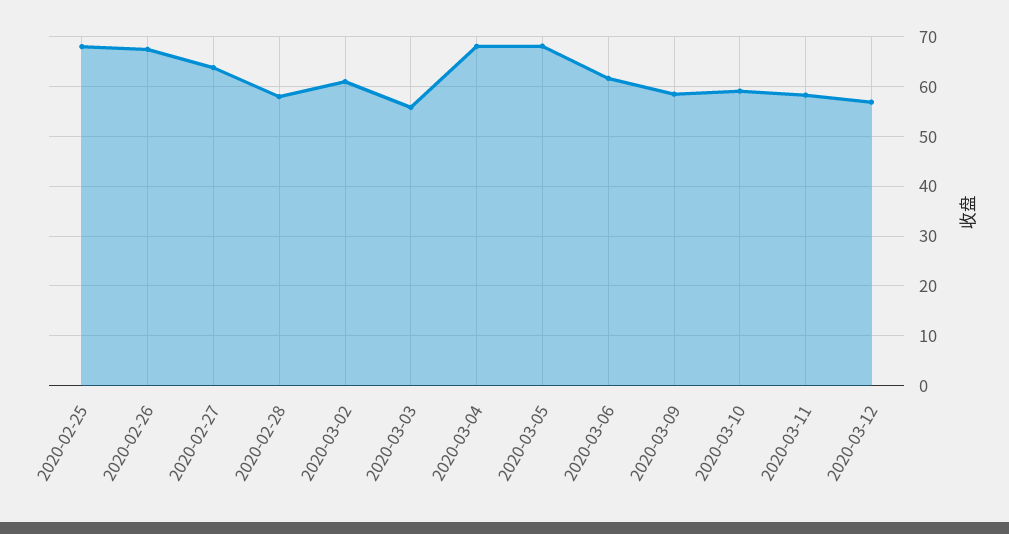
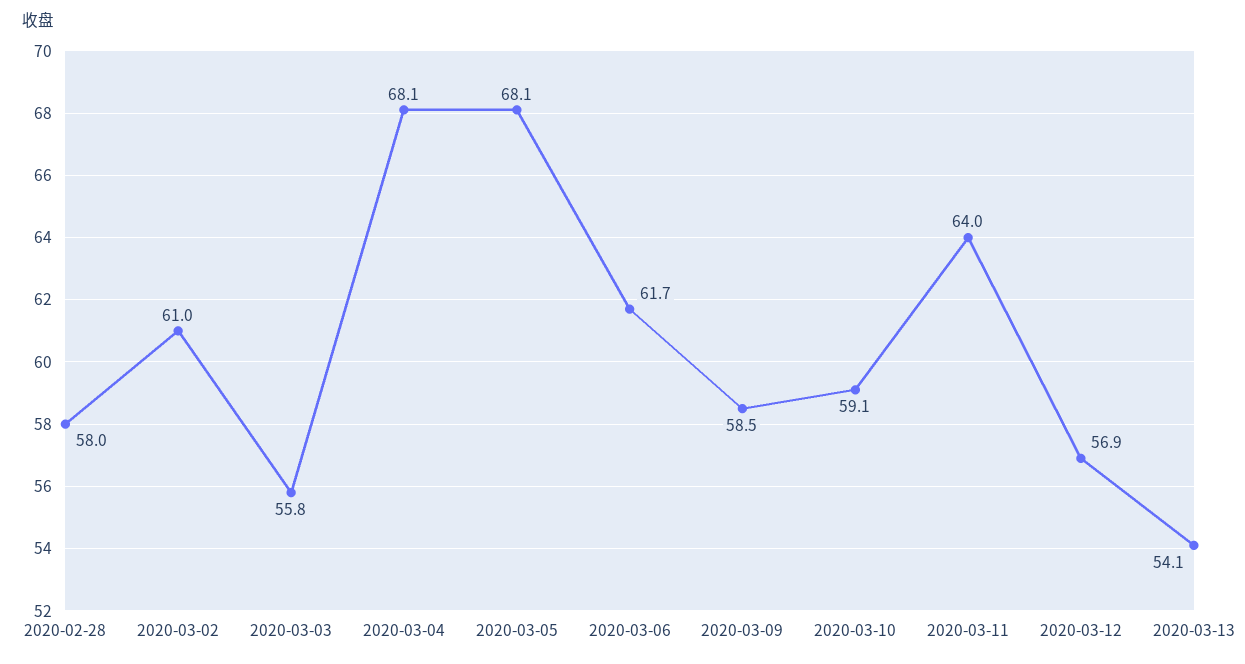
2020-02-25: 68 -> none
2020-02-26: 68 -> none
2020-02-27: 64 -> none
2020-03-11: 58 -> 64
2020-03-13: none -> 54.1

